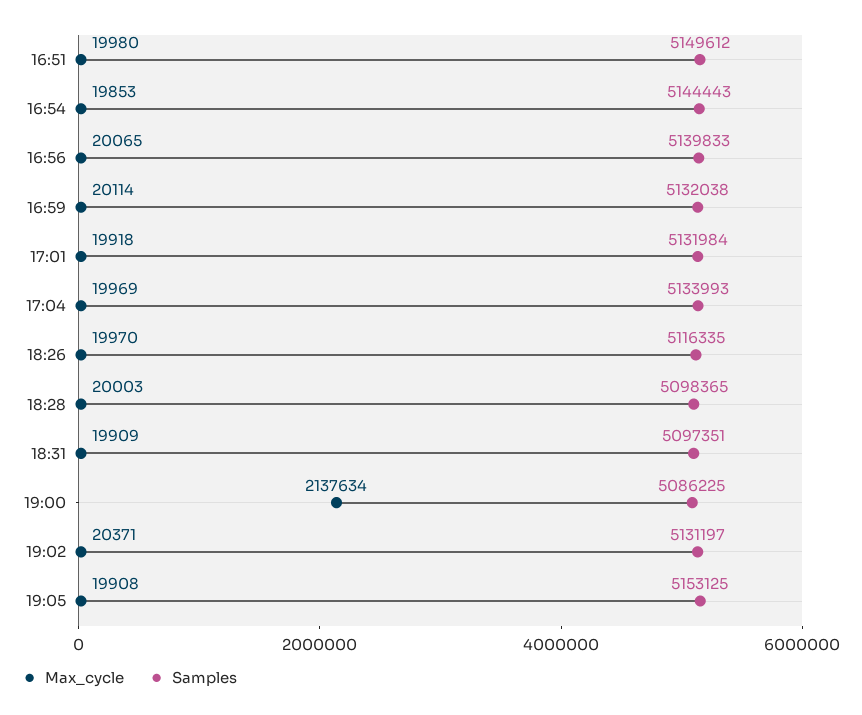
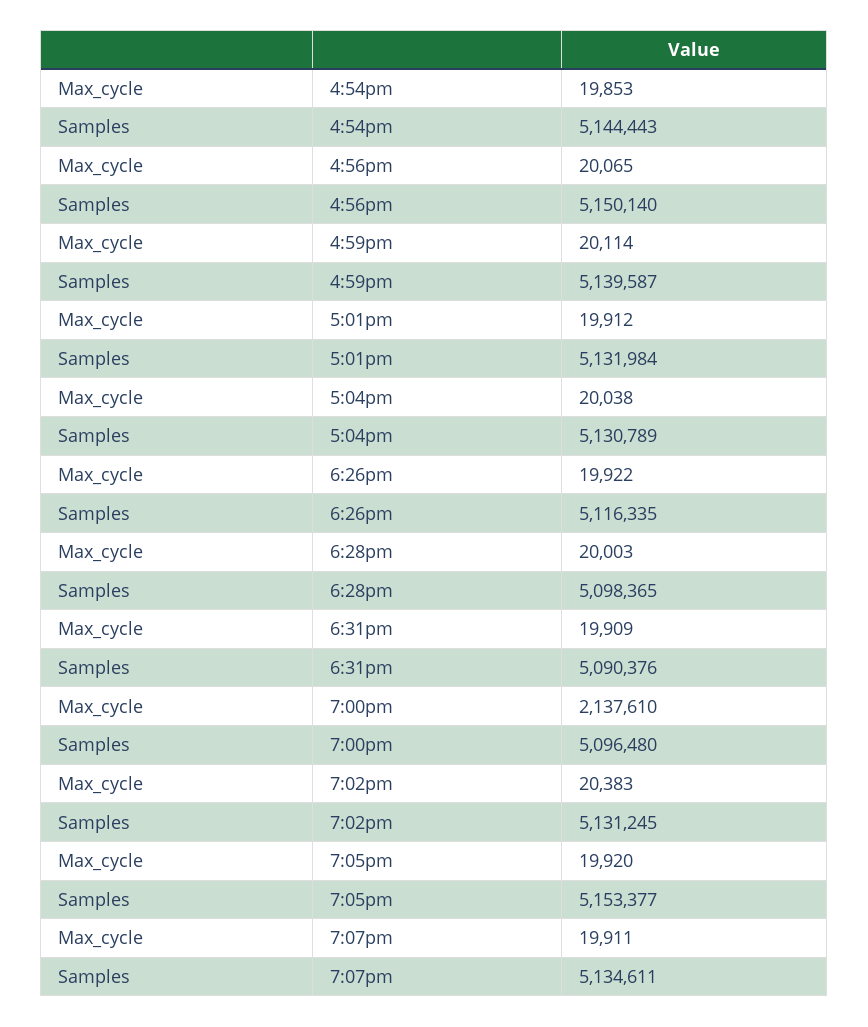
Max_cycle, 16:51: 19980 -> none
Samples, 16:51: 5149612 -> none
Samples, 16:56: 5139833 -> 5150140
Samples, 16:59: 5132038 -> 5139587
Max_cycle, 17:01: 19918 -> 19912
Max_cycle, 17:04: 19969 -> 20038
Samples, 17:04: 5133993 -> 5130789
Max_cycle, 18:26: 19970 -> 19922
Samples, 18:31: 5097351 -> 5090376
Max_cycle, 19:00: 2137634 -> 2137610
Samples, 19:00: 5086225 -> 5096480
Max_cycle, 19:02: 20371 -> 20383
Samples, 19:02: 5131197 -> 5131245
Max_cycle, 19:05: 19908 -> 19920
Samples, 19:05: 5153125 -> 5153377
Max_cycle, 7:07pm: none -> 19911
Samples, 7:07pm: none -> 5134611

